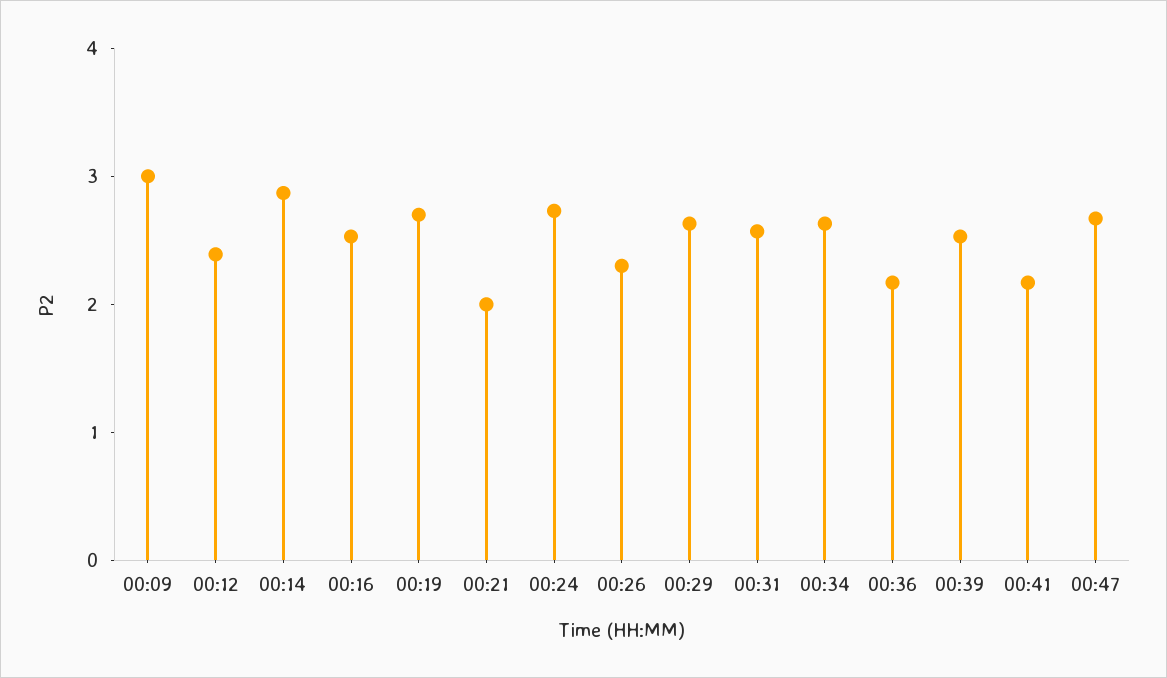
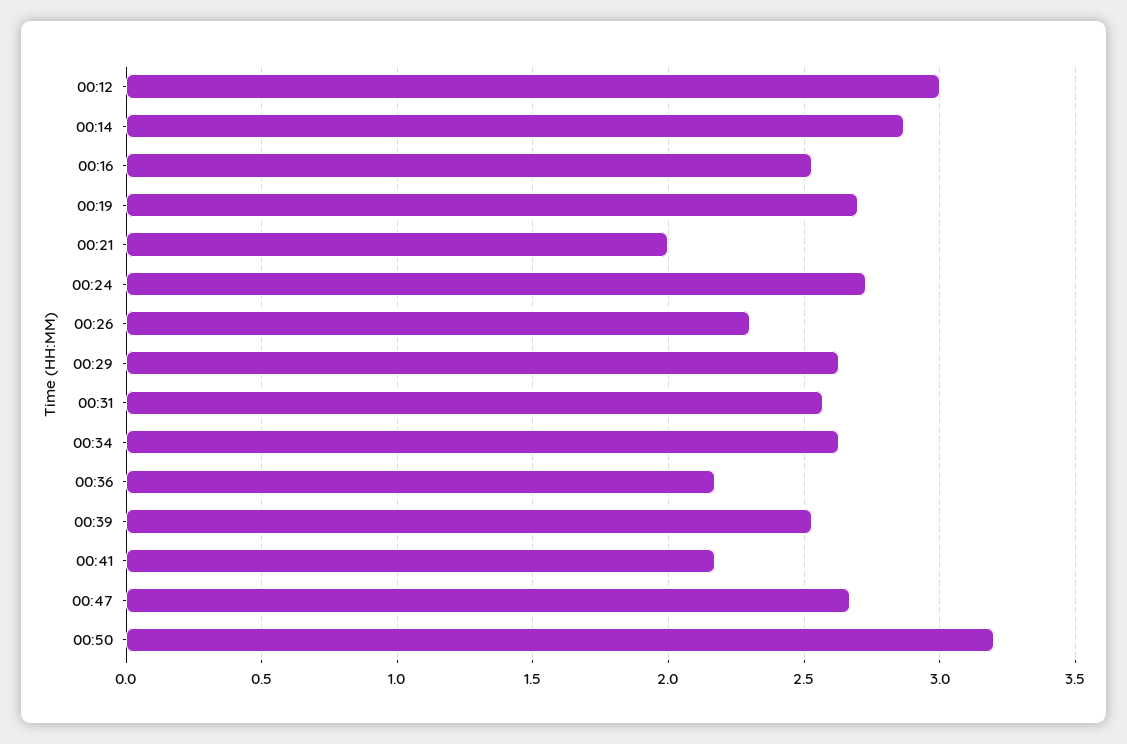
00:09: 3 -> none
00:12: 2.4 -> 3
00:50: none -> 3.2

